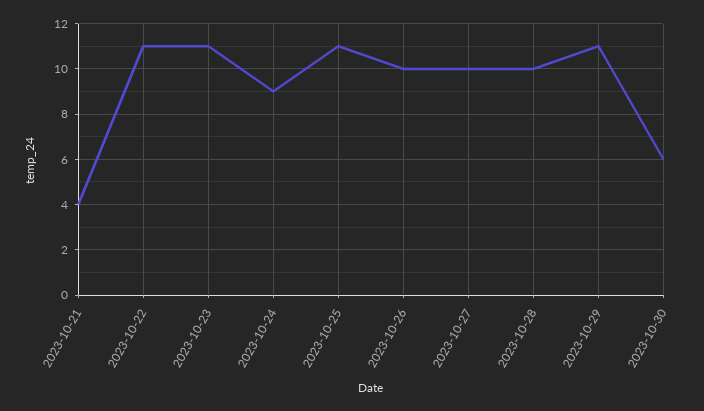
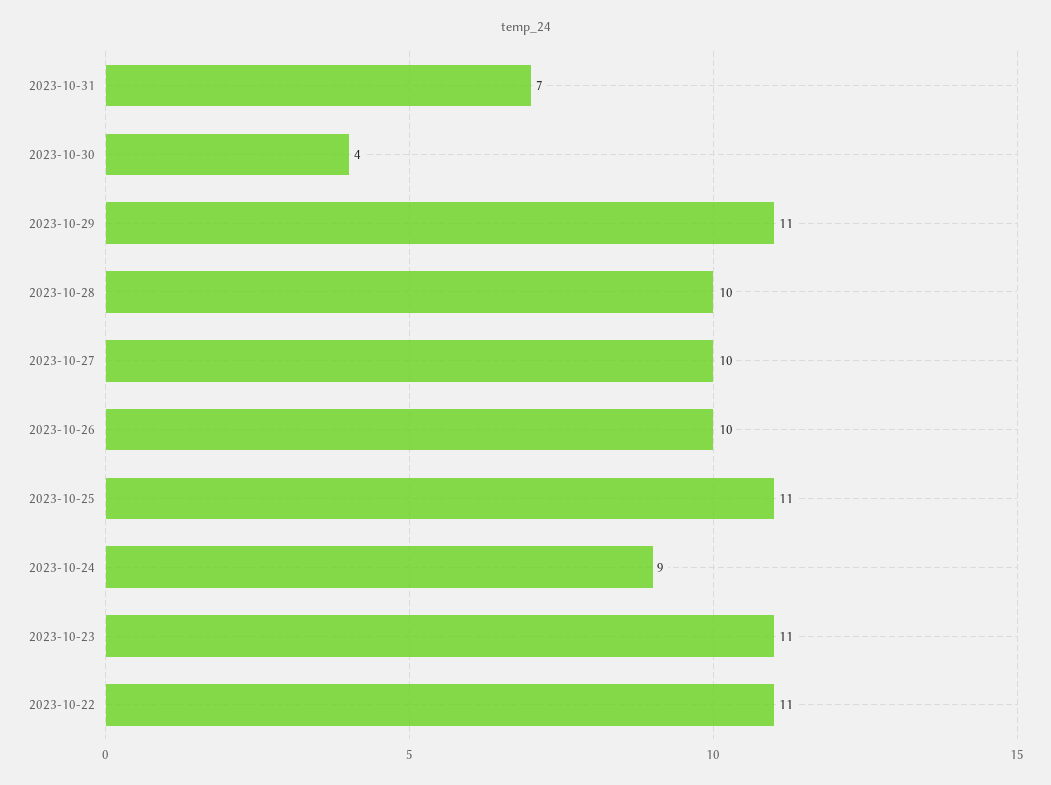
2023-10-21: 4 -> none
2023-10-30: 6 -> 4
2023-10-31: none -> 7

